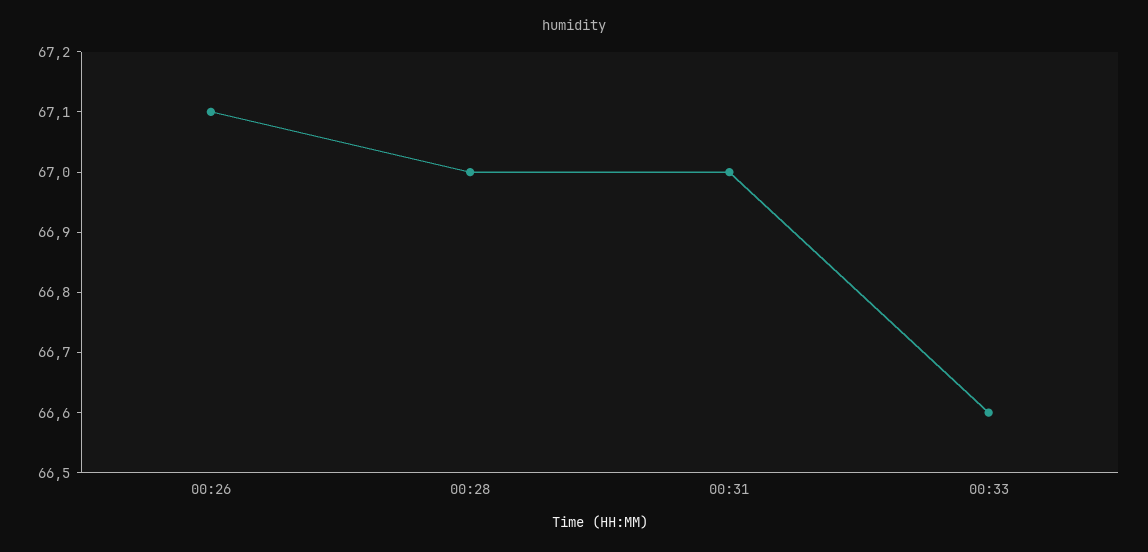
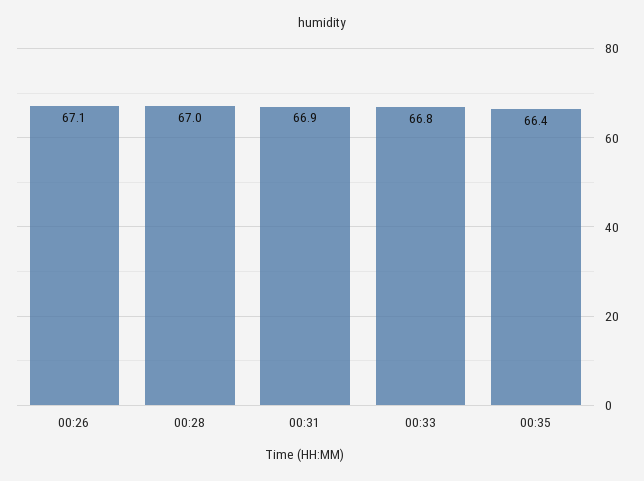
00:31: 67 -> 66.9
00:33: 66.6 -> 66.8
00:35: none -> 66.4

